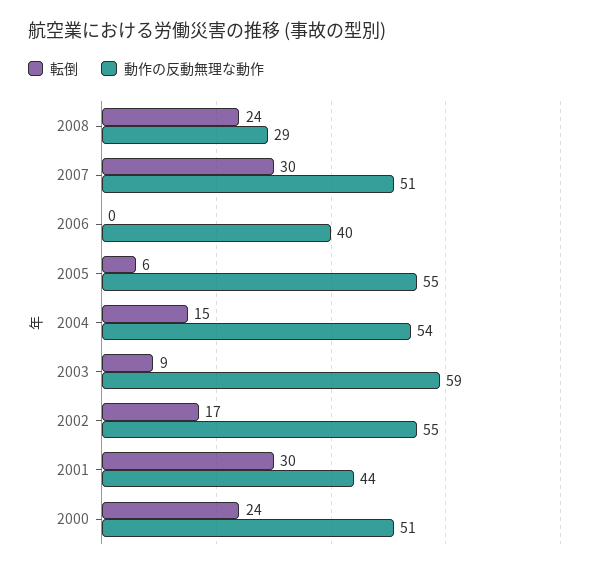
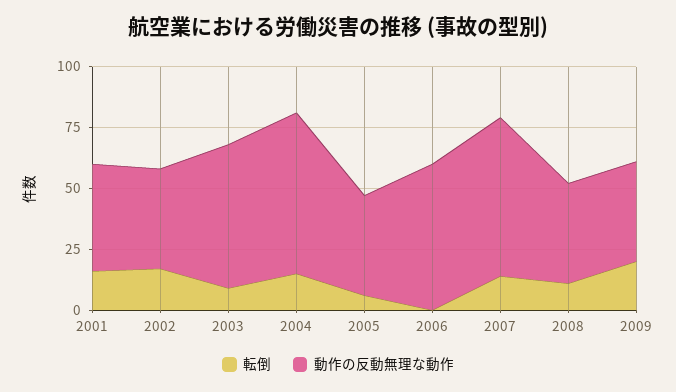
転倒, 2008: 24 -> 10
動作の反動無理な動作, 2008: 29 -> 40
転倒, 2007: 30 -> 15
動作の反動無理な動作, 2007: 51 -> 65
動作の反動無理な動作, 2006: 40 -> 60
動作の反動無理な動作, 2005: 55 -> 40
動作の反動無理な動作, 2004: 54 -> 65
動作の反動無理な動作, 2002: 55 -> 40
転倒, 2001: 30 -> 15
転倒, 2000: 24 -> none
動作の反動無理な動作, 2000: 51 -> none
転倒, 2009: none -> 20
動作の反動無理な動作, 2009: none -> 40

